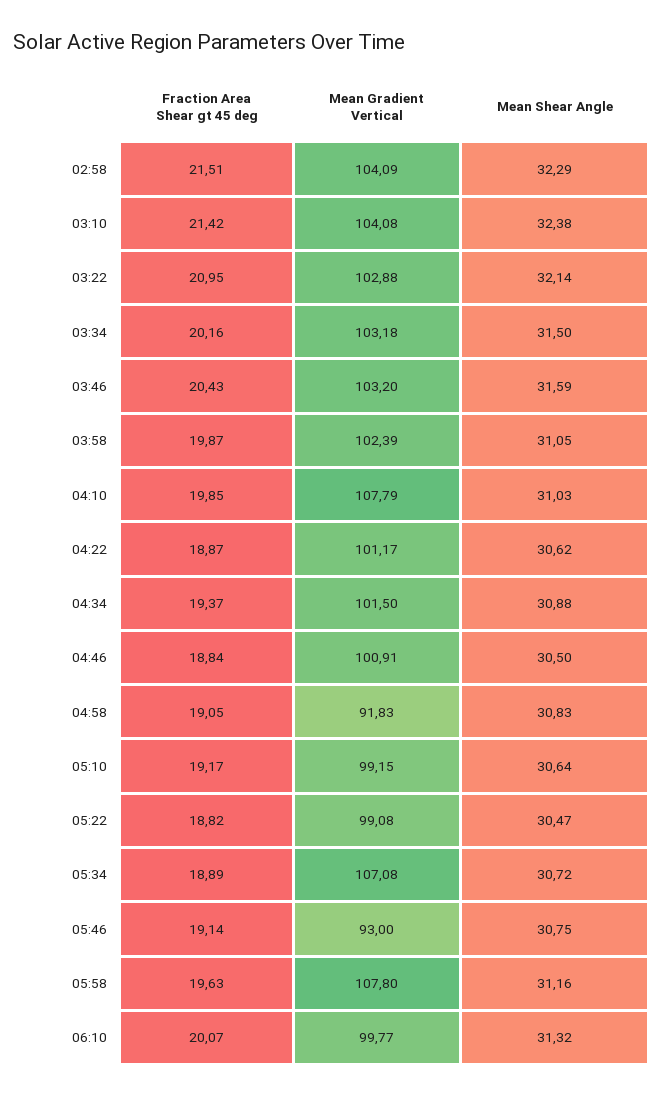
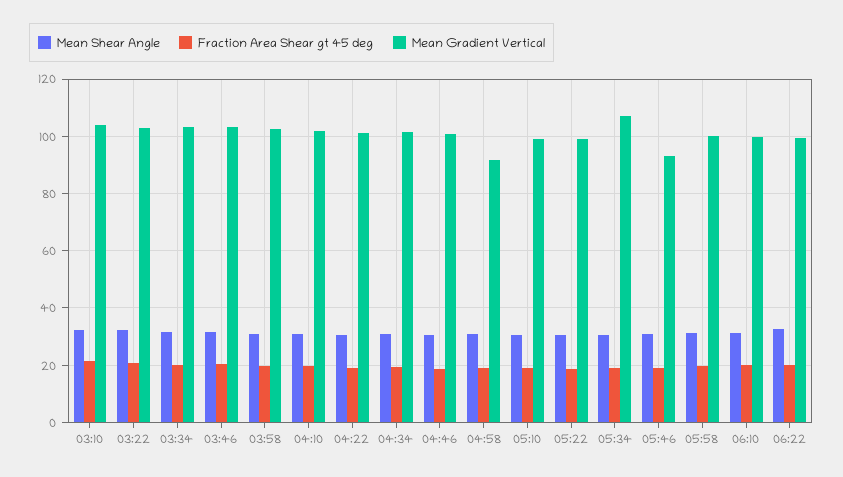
Fraction Area Shear gt 45 deg, 02:58: 21.51 -> none
Mean Gradient Vertical, 02:58: 104.09 -> none
Mean Shear Angle, 02:58: 32.29 -> none
Mean Gradient Vertical, 04:10: 107.79 -> 102.5
Mean Gradient Vertical, 05:58: 107.8 -> 100
Mean Shear Angle, 06:22: none -> 32.5
Fraction Area Shear gt 45 deg, 06:22: none -> 20
Mean Gradient Vertical, 06:22: none -> 100

